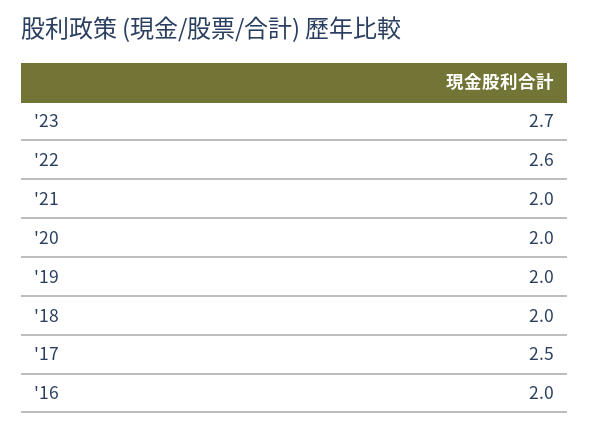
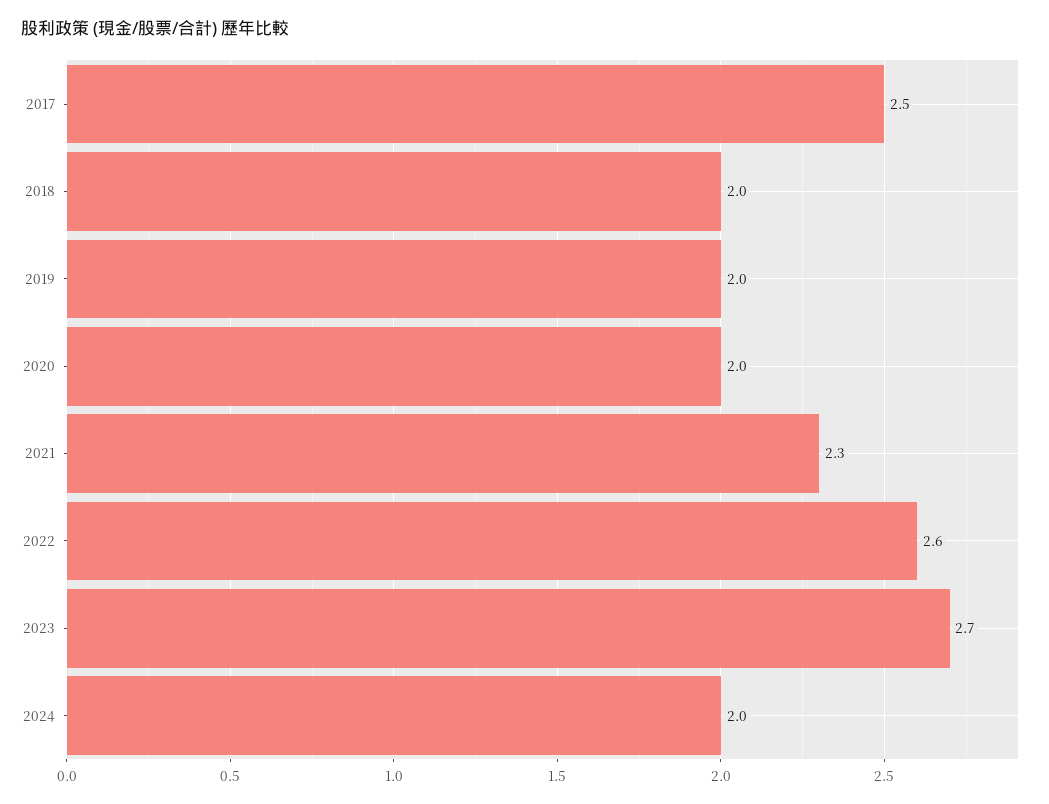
'21: 2 -> 2.3
'16: 2 -> none
2024: none -> 2

